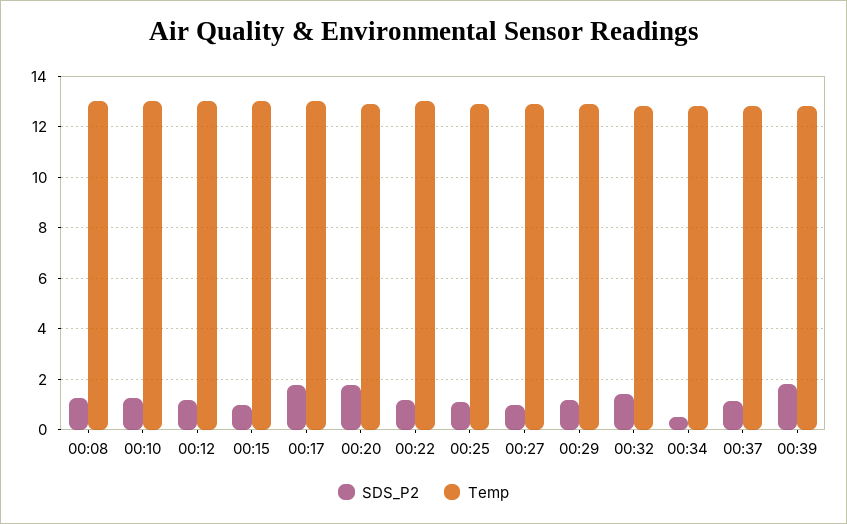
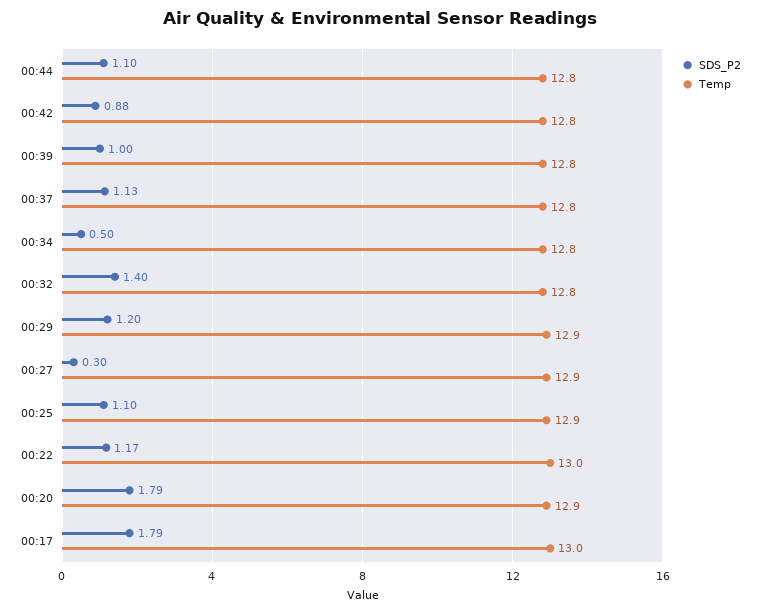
SDS_P2, 00:08: 1.25 -> none
Temp, 00:08: 13 -> none
SDS_P2, 00:10: 1.25 -> none
Temp, 00:10: 13 -> none
SDS_P2, 00:12: 1.25 -> none
Temp, 00:12: 13 -> none
SDS_P2, 00:15: 1 -> none
Temp, 00:15: 13 -> none
SDS_P2, 00:27: 1 -> 0.3
SDS_P2, 00:39: 1.75 -> 1
SDS_P2, 00:44: none -> 1.1
Temp, 00:44: none -> 12.8
SDS_P2, 00:42: none -> 0.88
Temp, 00:42: none -> 12.8

